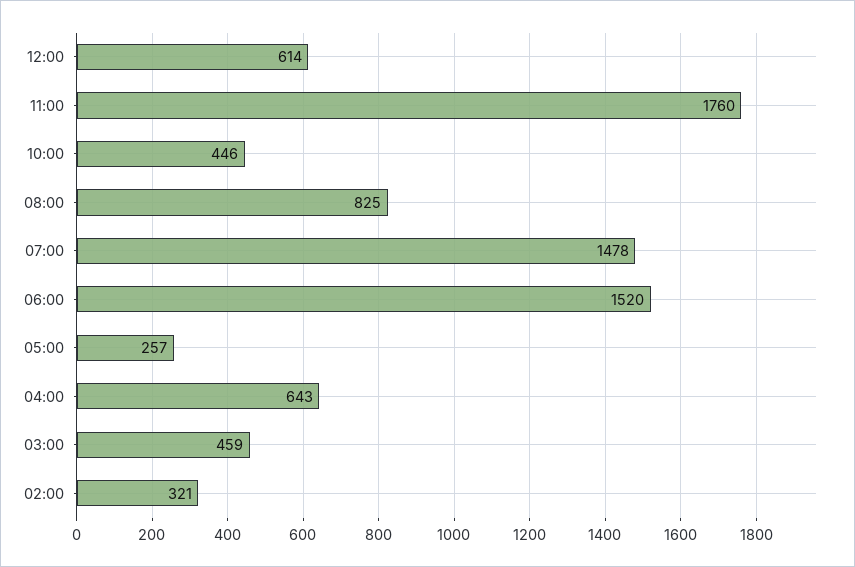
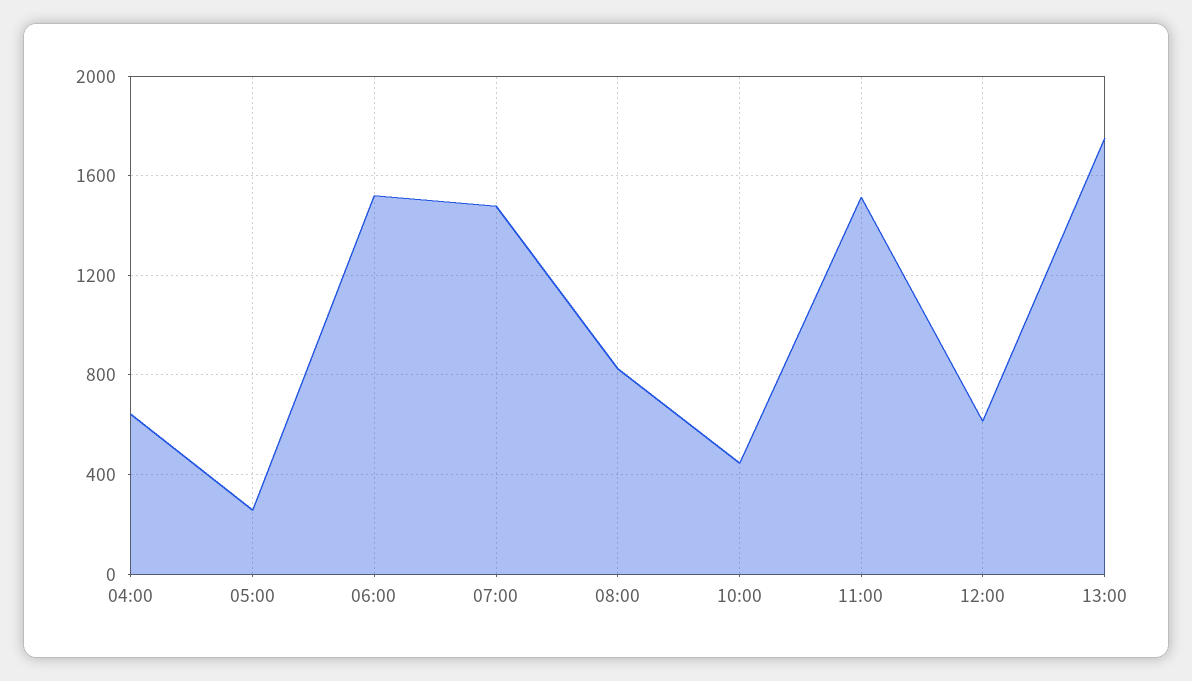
11:00: 1760 -> 1500
03:00: 459 -> none
02:00: 321 -> none
13:00: none -> 1750

